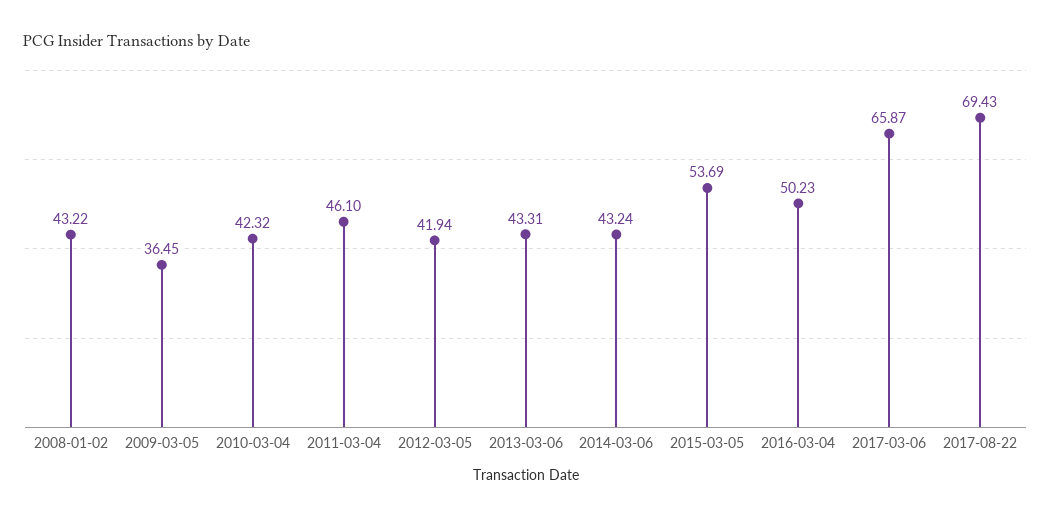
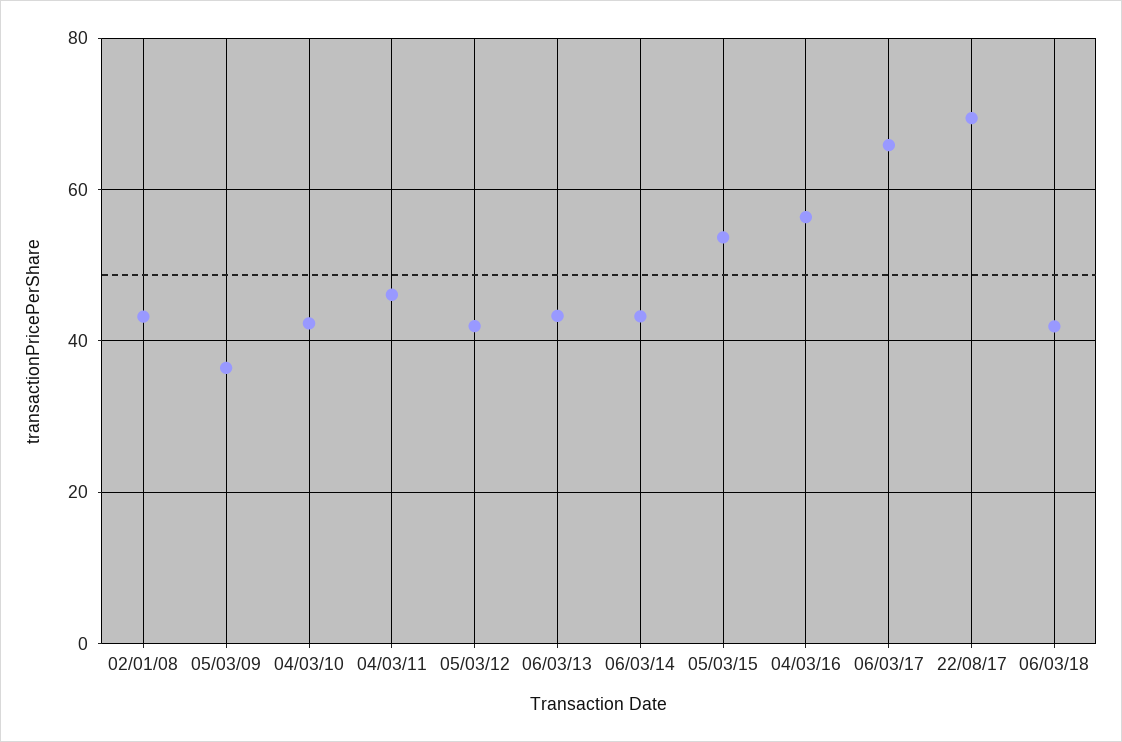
2016-03-04: 50.23 -> 56
06/03/18: none -> 42

